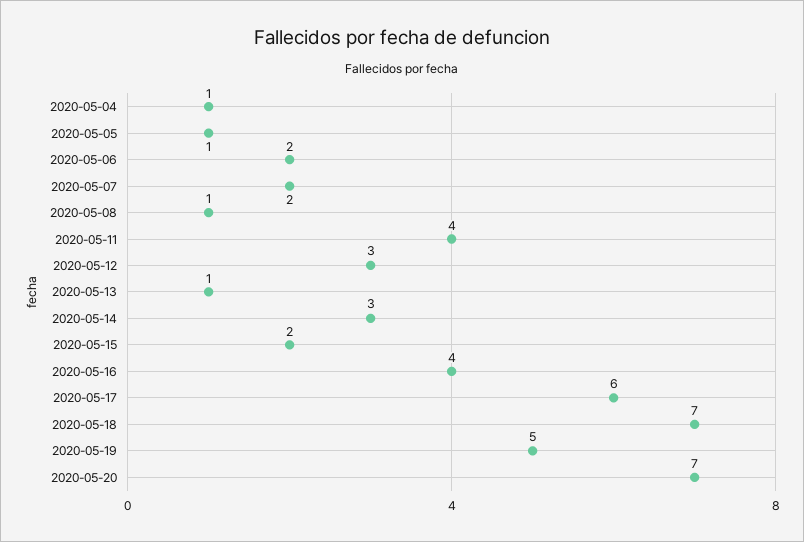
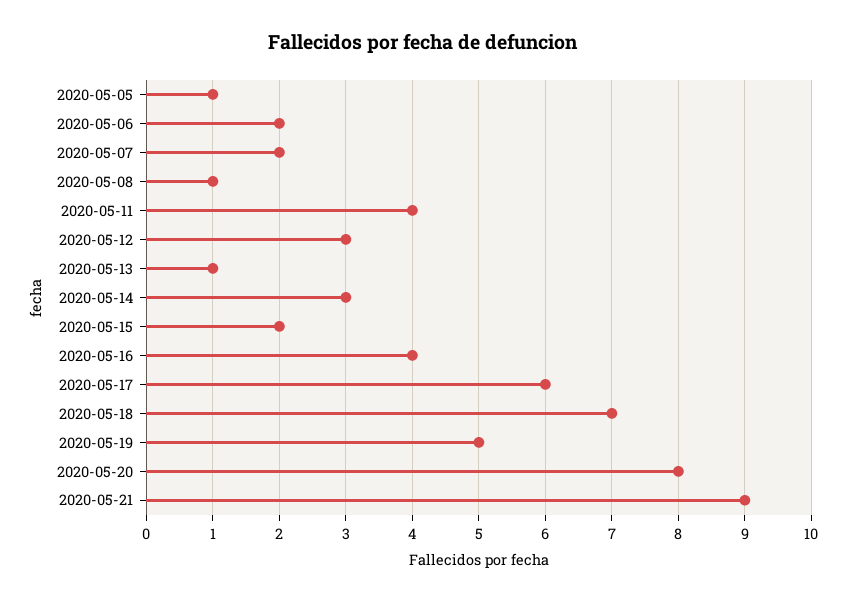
2020-05-04: 1 -> none
2020-05-20: 7 -> 8
2020-05-21: none -> 9

